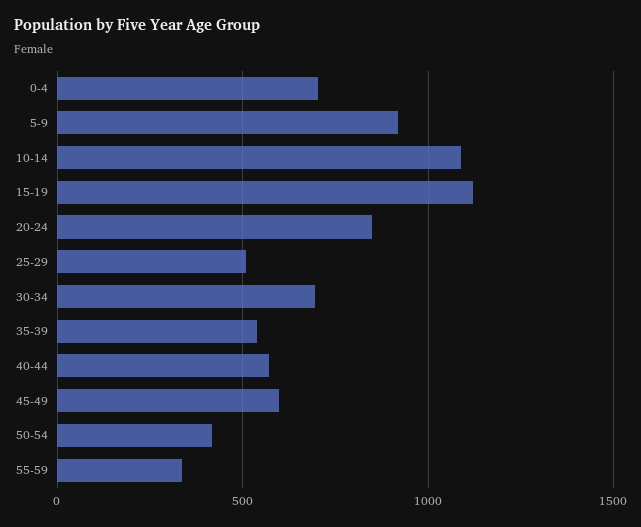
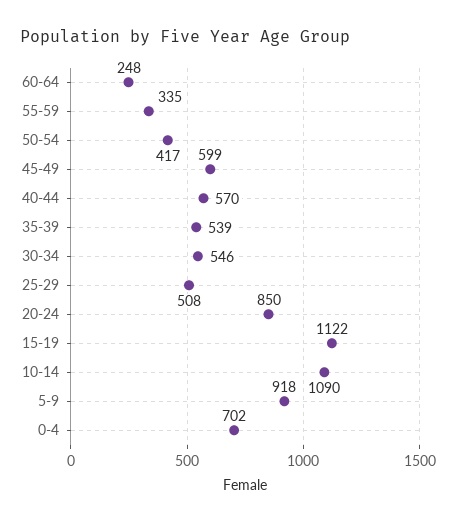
30-34: 700 -> 546
60-64: none -> 248

